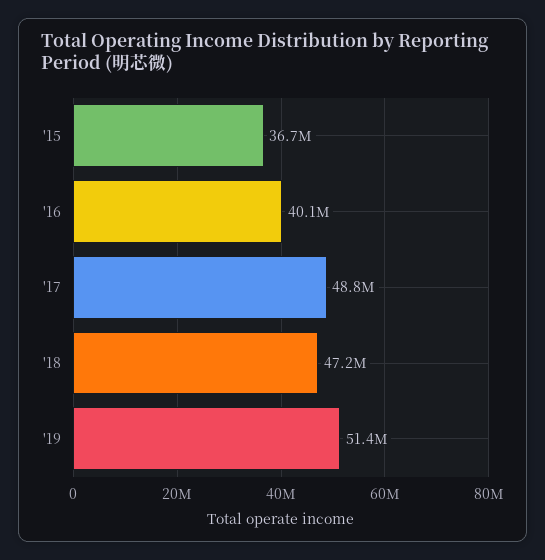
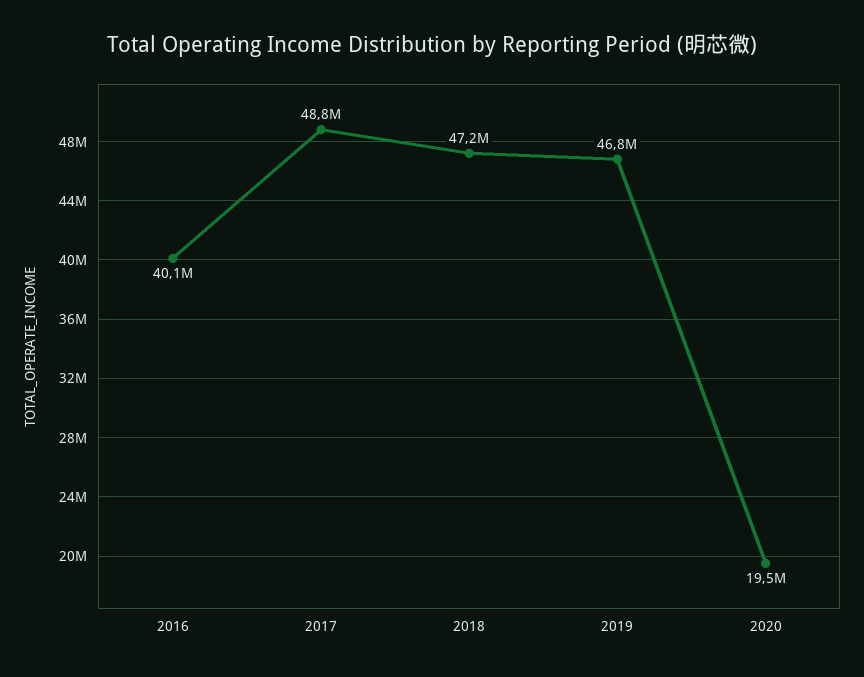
'15: 36700000 -> none
'19: 51400000 -> 46800000
2020: none -> 19500000

